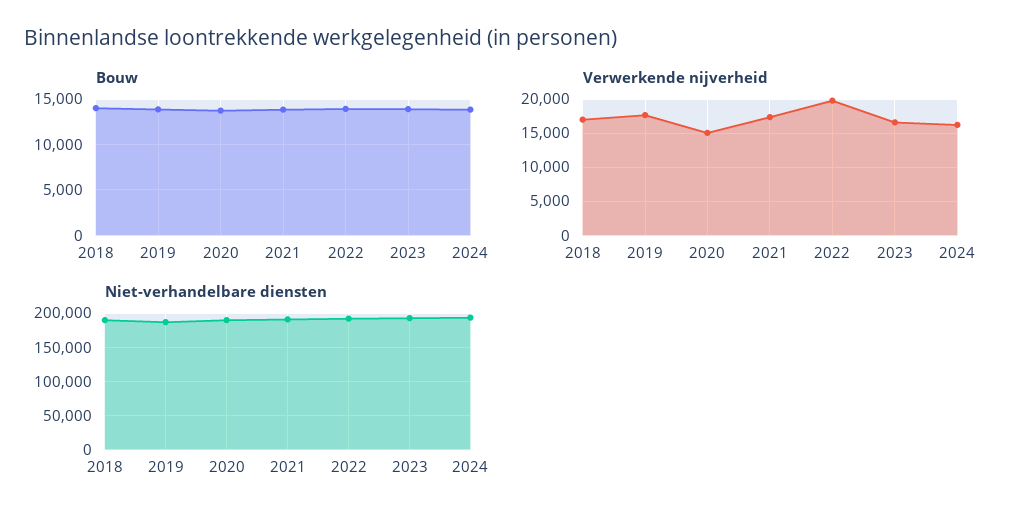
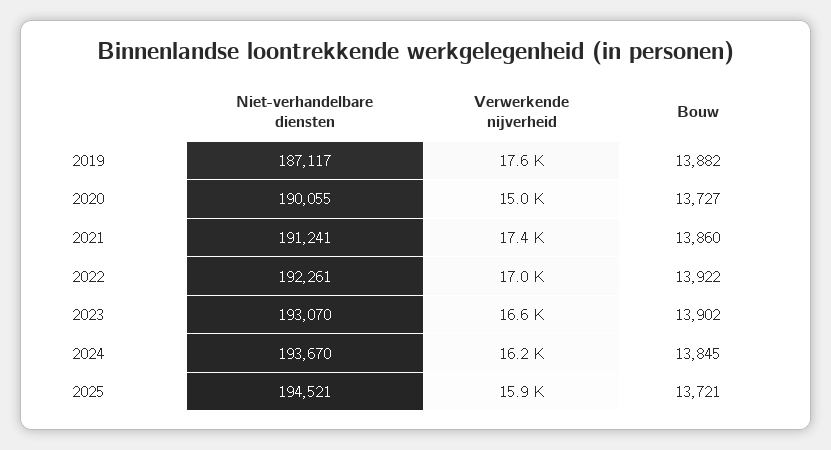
Bouw, 2018: 14000 -> none
Verwerkende nijverheid, 2018: 17000 -> none
Verwerkende nijverheid, 2022: 20000 -> 17000
Niet-verhandelbare diensten, 2018: 190000 -> none
Niet-verhandelbare diensten, 2025: none -> 194521
Verwerkende nijverheid, 2025: none -> 15900
Bouw, 2025: none -> 13721

